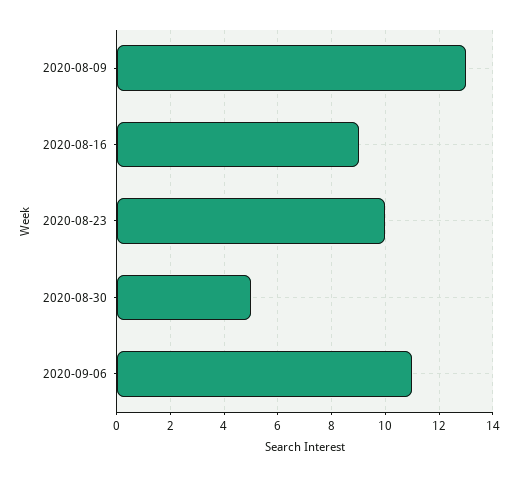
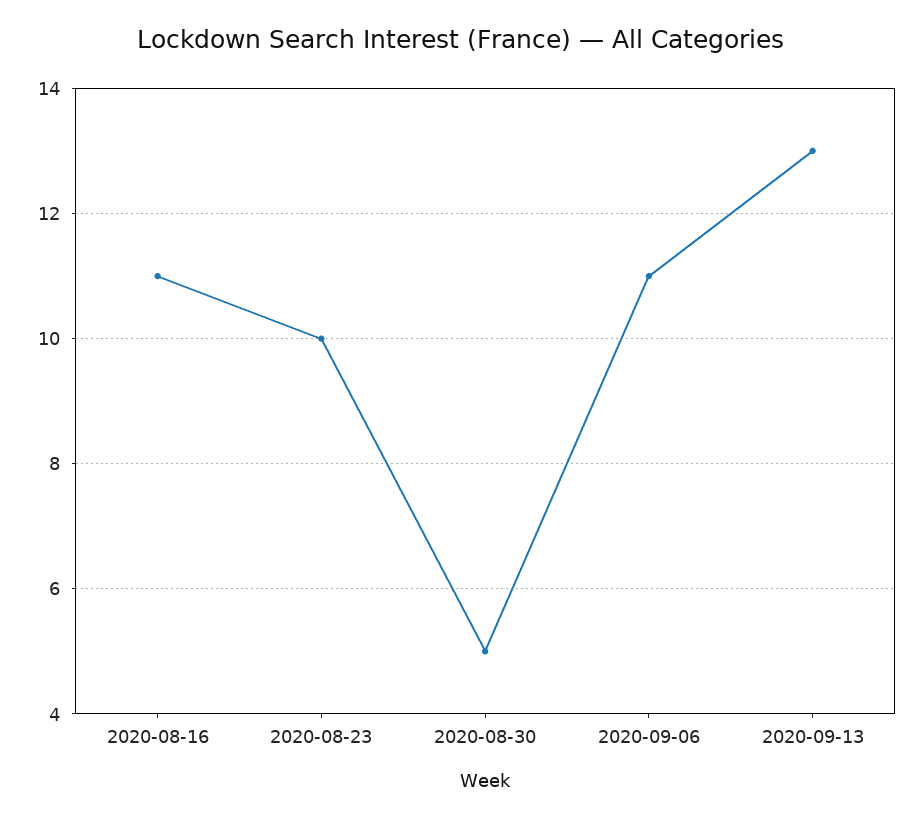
2020-08-09: 13 -> none
2020-08-16: 9 -> 11
2020-09-13: none -> 13

